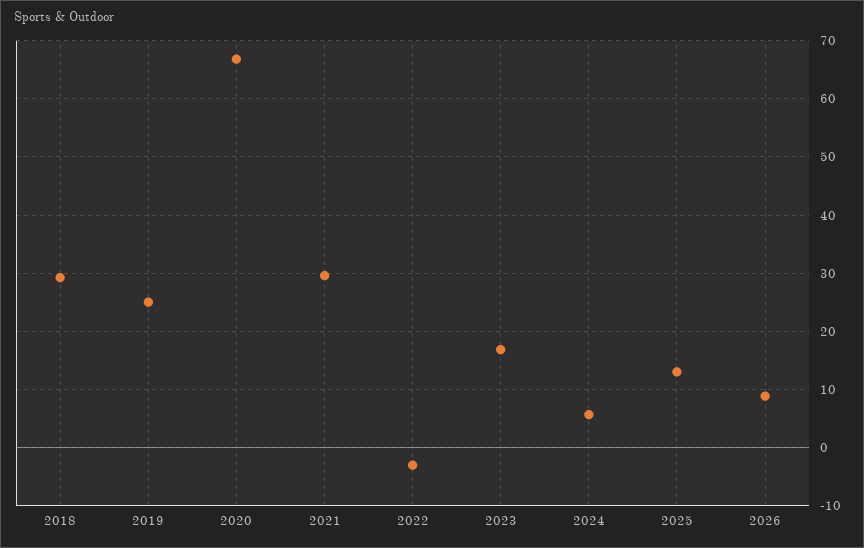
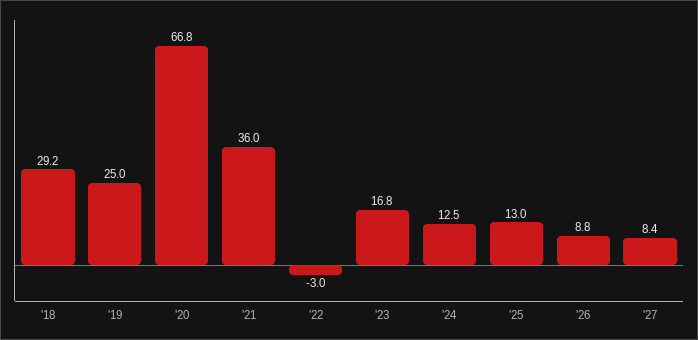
2021: 30 -> 36
2024: 6 -> 12.5
'27: none -> 8.4

